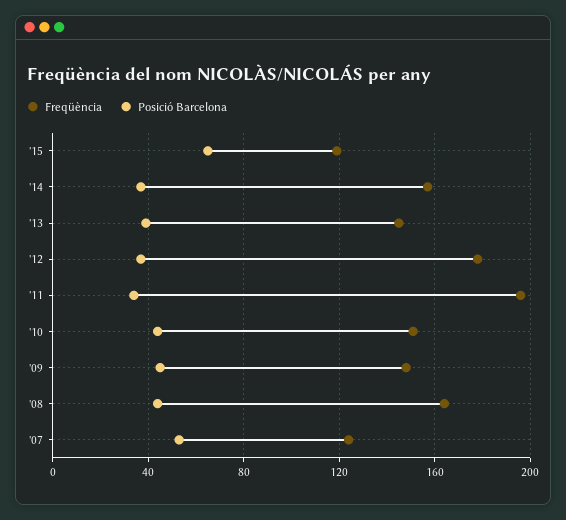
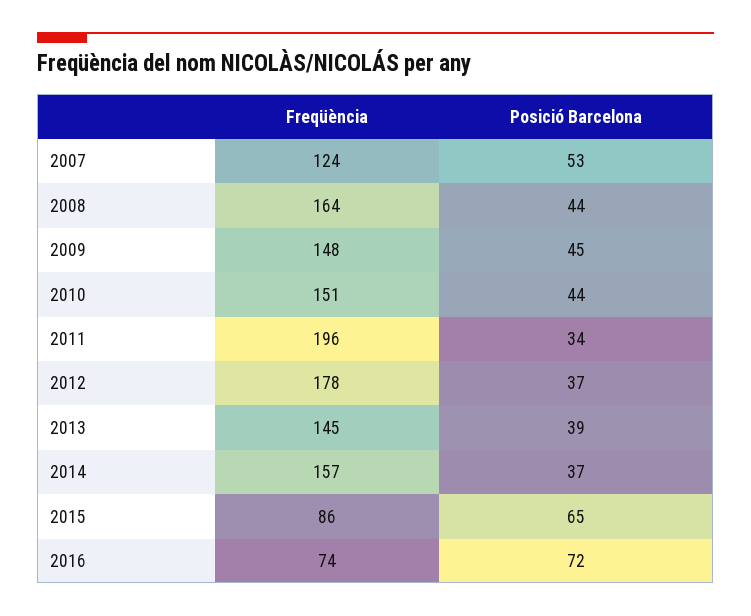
Freqüència, '15: 120 -> 86
Freqüència, 2016: none -> 74
Posició Barcelona, 2016: none -> 72

